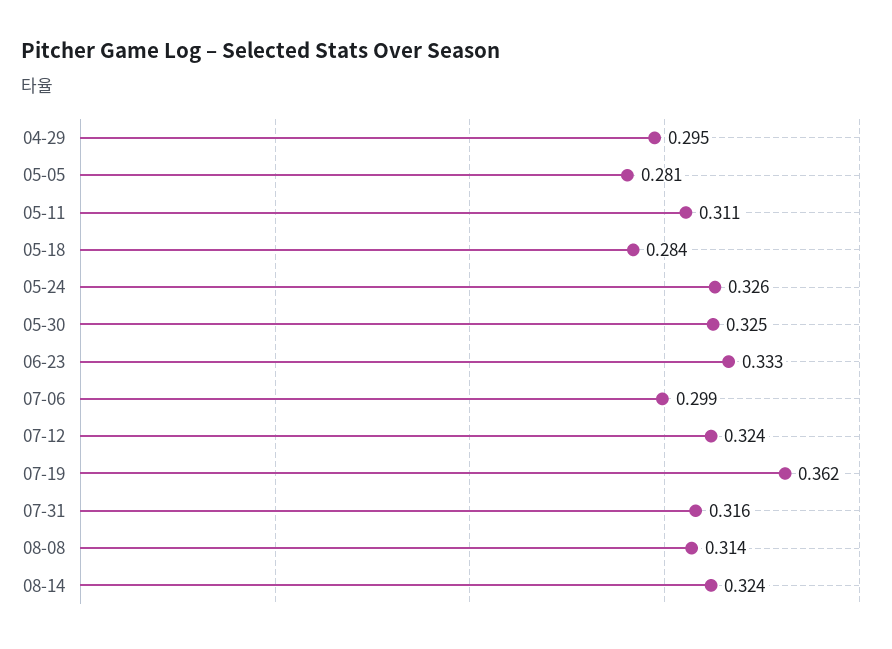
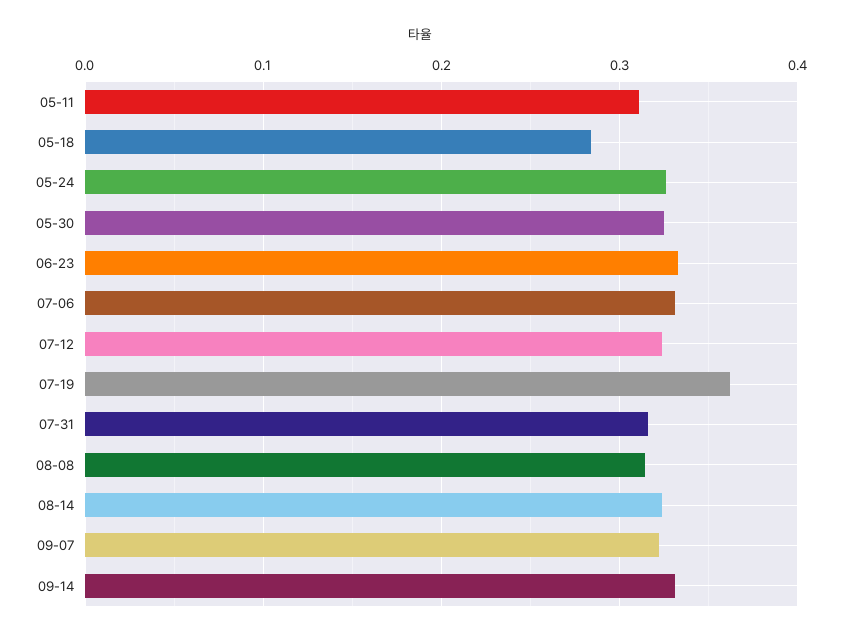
04-29: 0.295 -> none
05-05: 0.281 -> none
07-06: 0.299 -> 0.33
09-07: none -> 0.32
09-14: none -> 0.33

